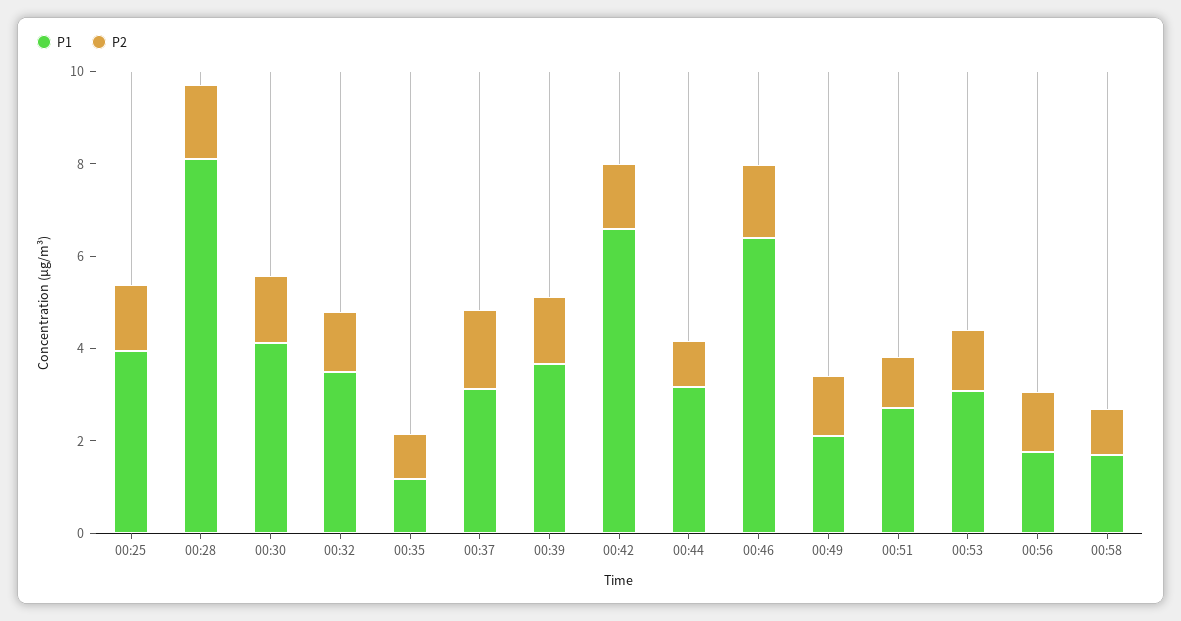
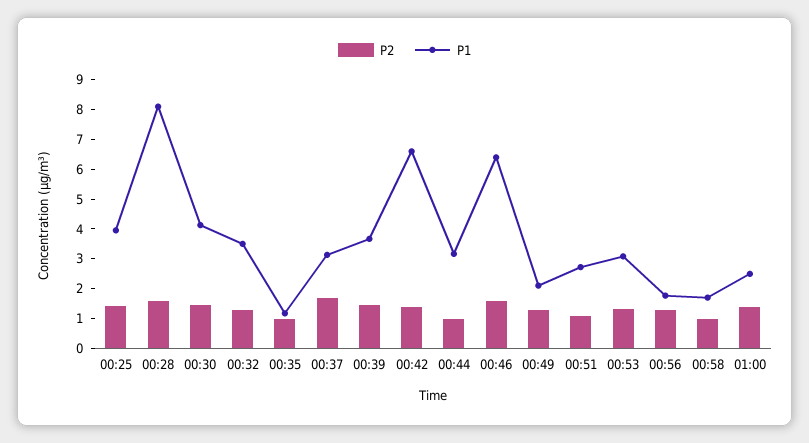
P2, 01:00: none -> 1.5
P1, 01:00: none -> 2.5

